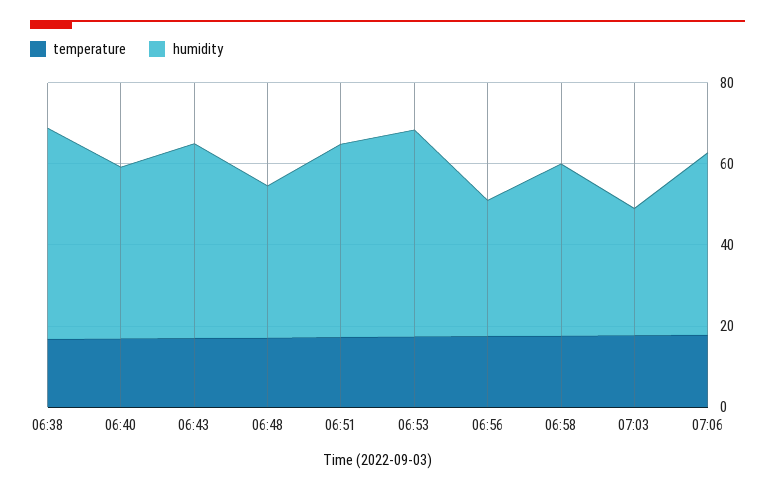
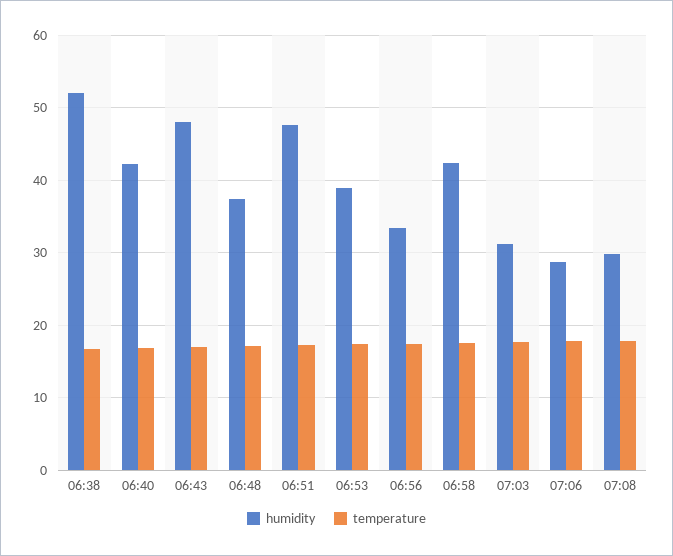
humidity, 06:53: 50 -> 39
humidity, 07:06: 45 -> 29
humidity, 07:08: none -> 30
temperature, 07:08: none -> 18

